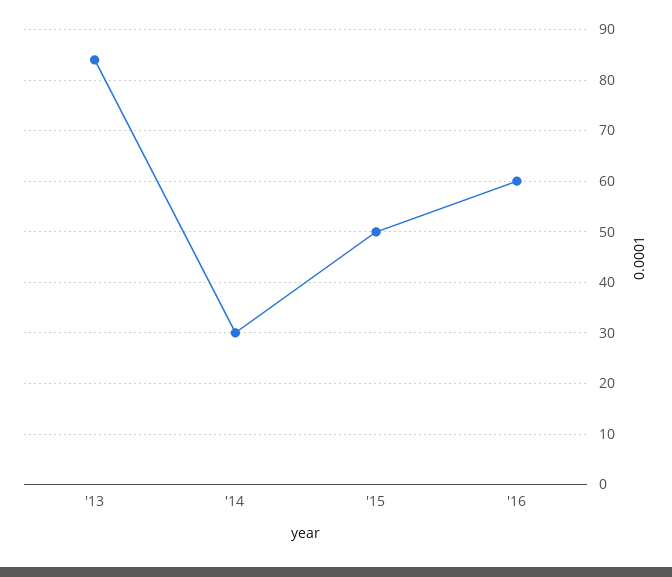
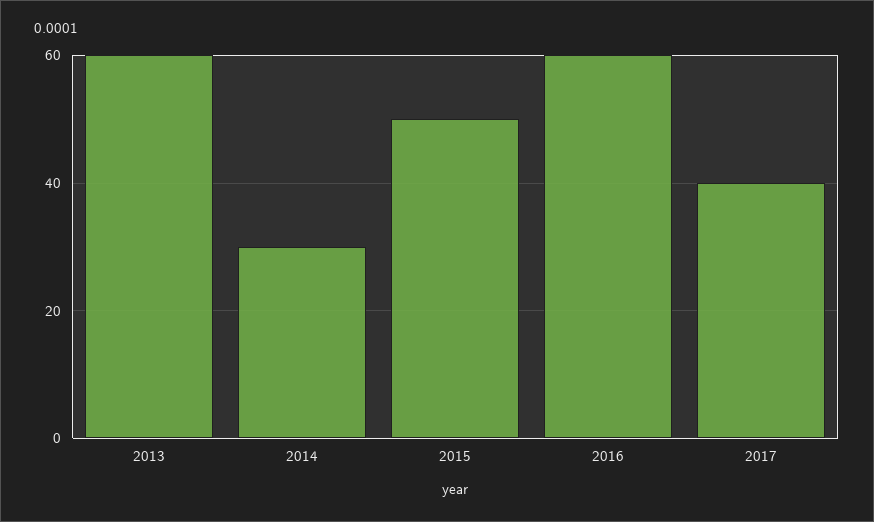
'13: 85 -> 60
2017: none -> 40

